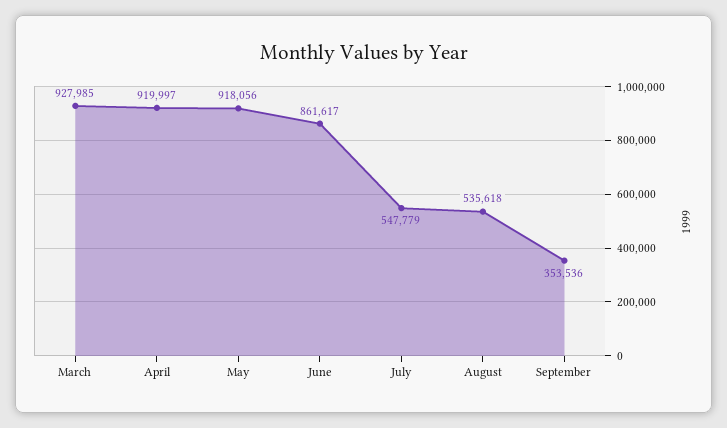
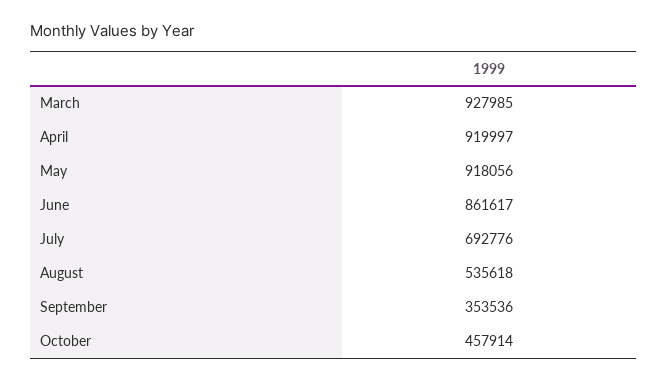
July: 547779 -> 692776
October: none -> 457914

